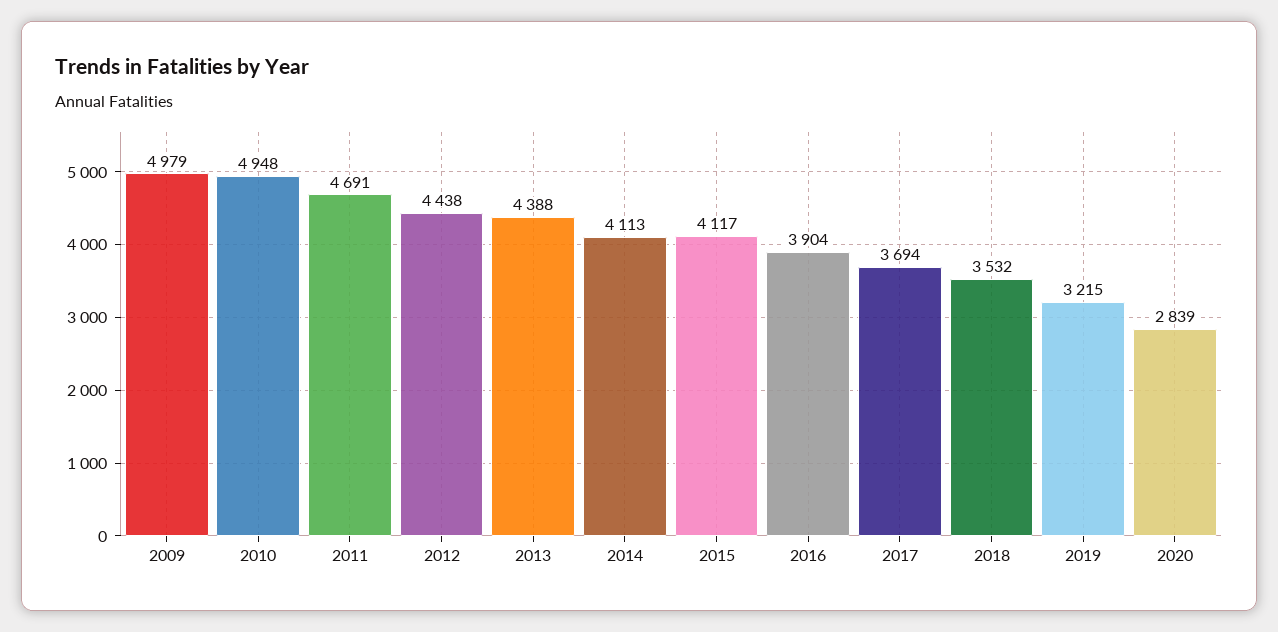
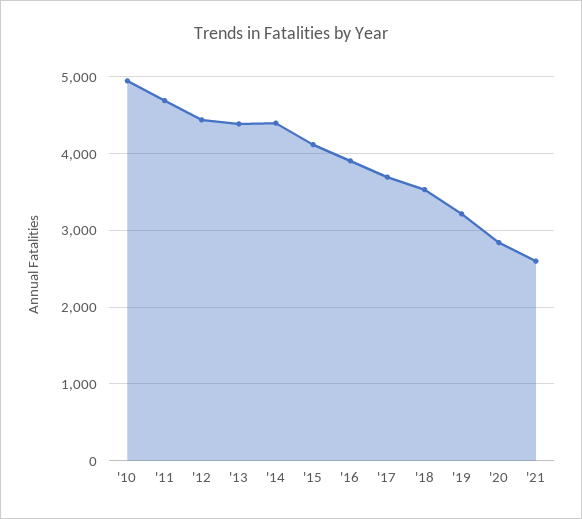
2009: 4979 -> none
2014: 4113 -> 4400
'21: none -> 2600

